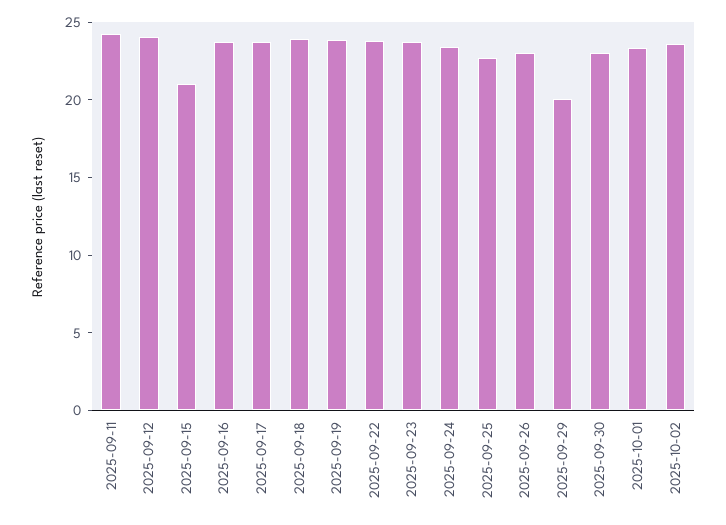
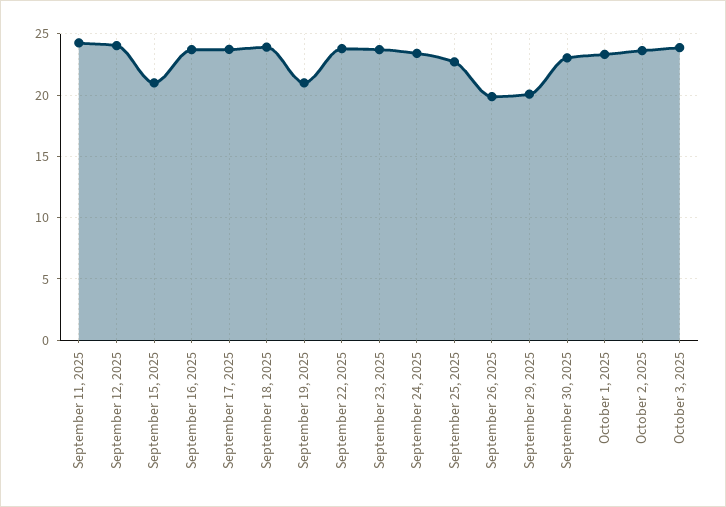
2025-09-19: 24 -> 21
2025-09-26: 23 -> 20
October 3, 2025: none -> 24

